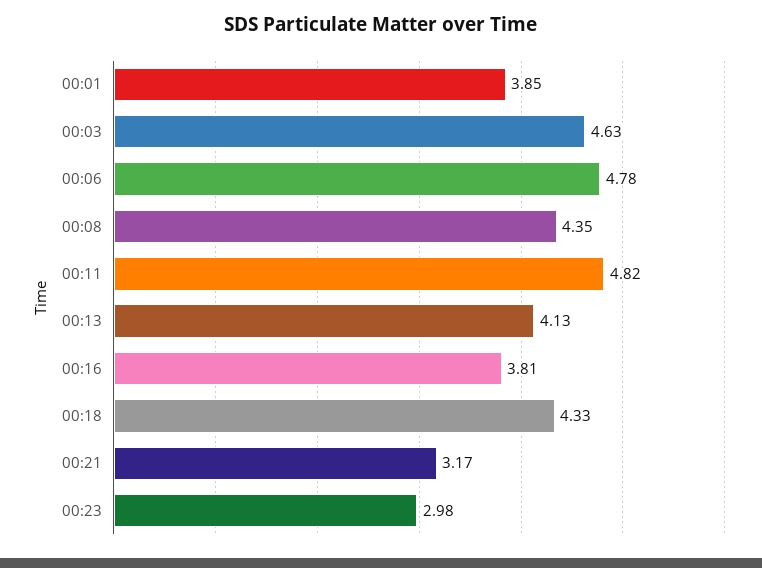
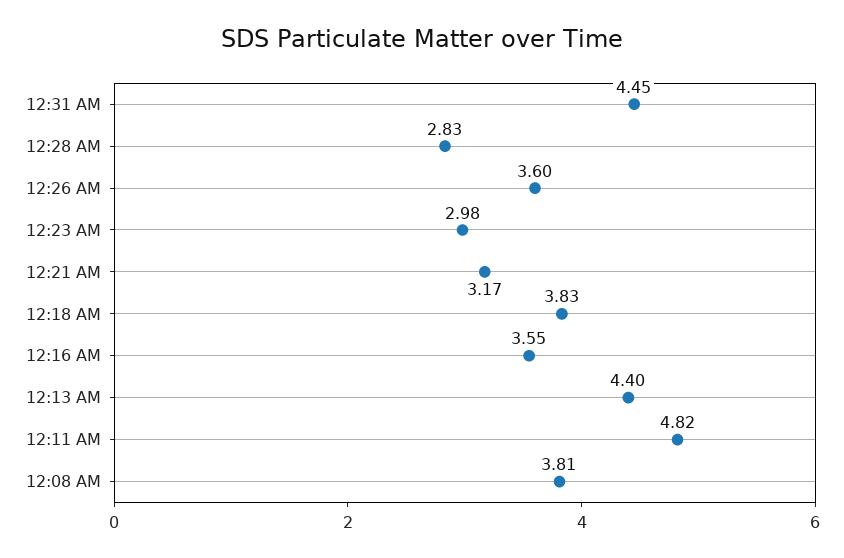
00:01: 3.85 -> none
00:03: 4.63 -> none
00:06: 4.78 -> none
00:08: 4.35 -> 3.81
00:13: 4.13 -> 4.4
00:16: 3.81 -> 3.55
00:18: 4.33 -> 3.83
12:31 AM: none -> 4.45
12:28 AM: none -> 2.83
12:26 AM: none -> 3.6

